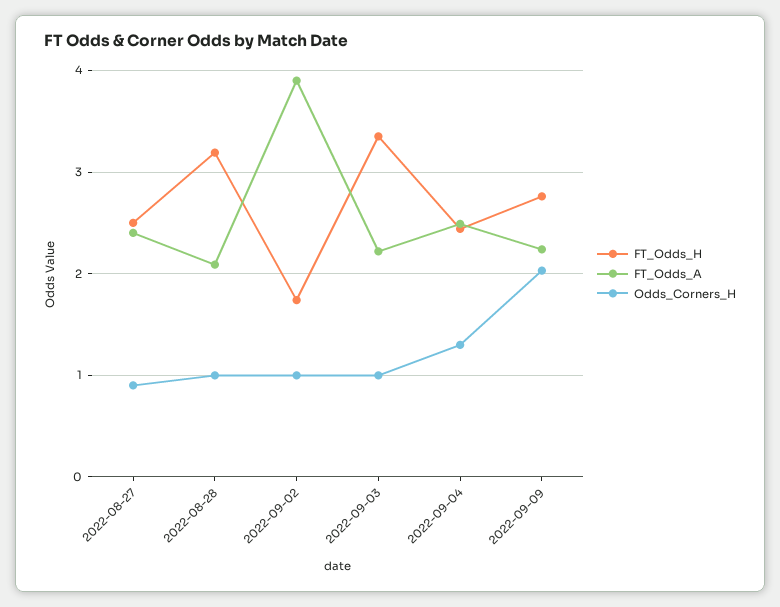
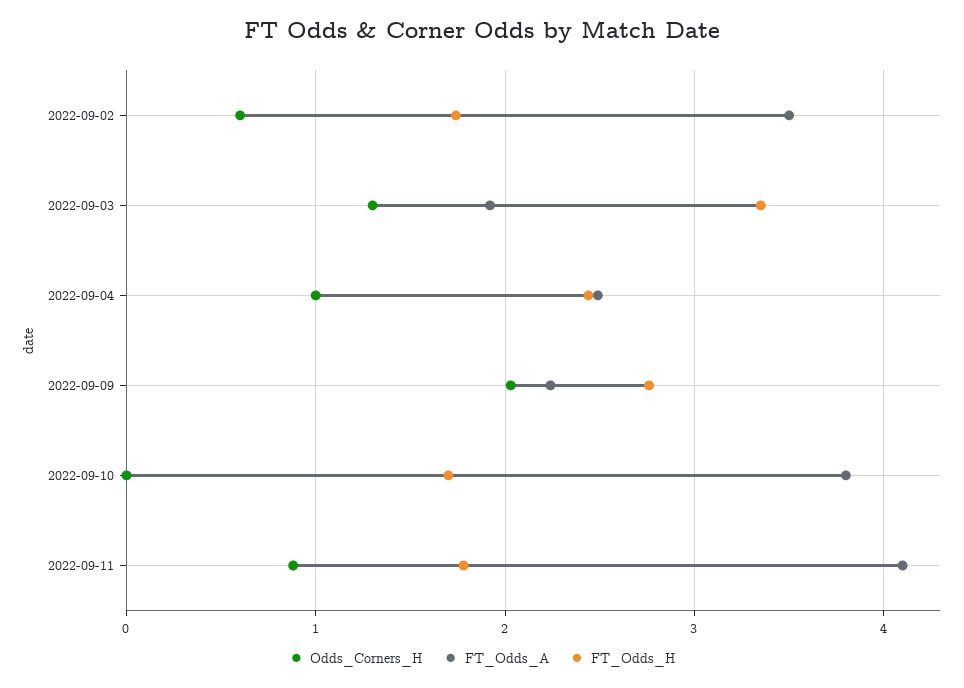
FT_Odds_H, 2022-08-27: 2.5 -> none
FT_Odds_A, 2022-08-27: 2.4 -> none
Odds_Corners_H, 2022-08-27: 0.9 -> none
FT_Odds_H, 2022-08-28: 3.2 -> none
FT_Odds_A, 2022-08-28: 2.1 -> none
Odds_Corners_H, 2022-08-28: 1 -> none
FT_Odds_A, 2022-09-02: 3.9 -> 3.5
Odds_Corners_H, 2022-09-02: 1 -> 0.6
FT_Odds_A, 2022-09-03: 2.2 -> 1.9
Odds_Corners_H, 2022-09-03: 1 -> 1.3
Odds_Corners_H, 2022-09-04: 1.3 -> 1
Odds_Corners_H, 2022-09-10: none -> 0
FT_Odds_A, 2022-09-10: none -> 3.8
FT_Odds_H, 2022-09-10: none -> 1.7
Odds_Corners_H, 2022-09-11: none -> 0.9
FT_Odds_A, 2022-09-11: none -> 4.1
FT_Odds_H, 2022-09-11: none -> 1.8

